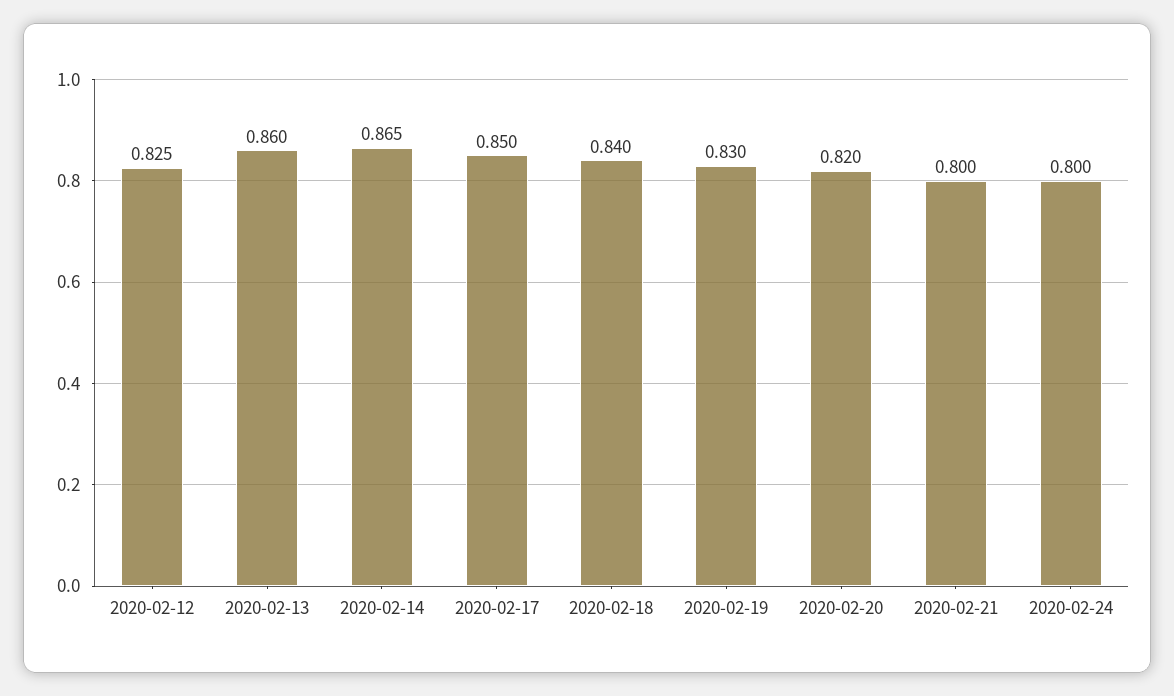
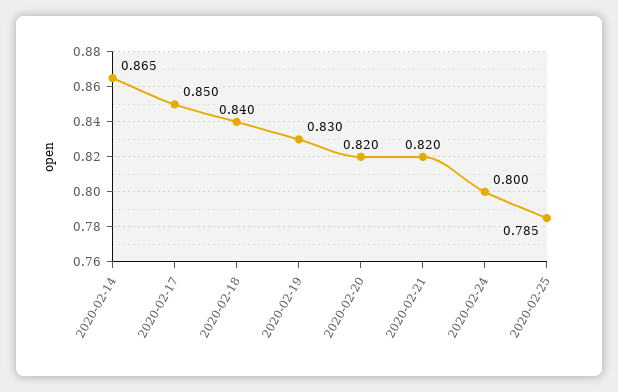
2020-02-12: 0.825 -> none
2020-02-13: 0.86 -> none
2020-02-21: 0.8 -> 0.82
2020-02-25: none -> 0.785

